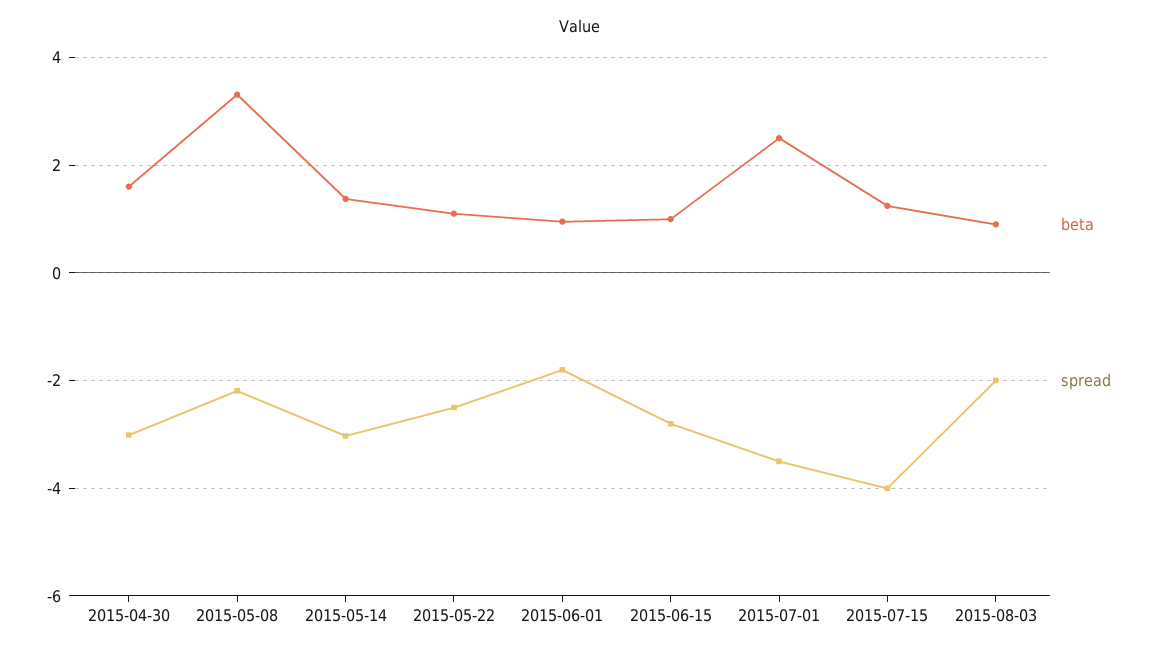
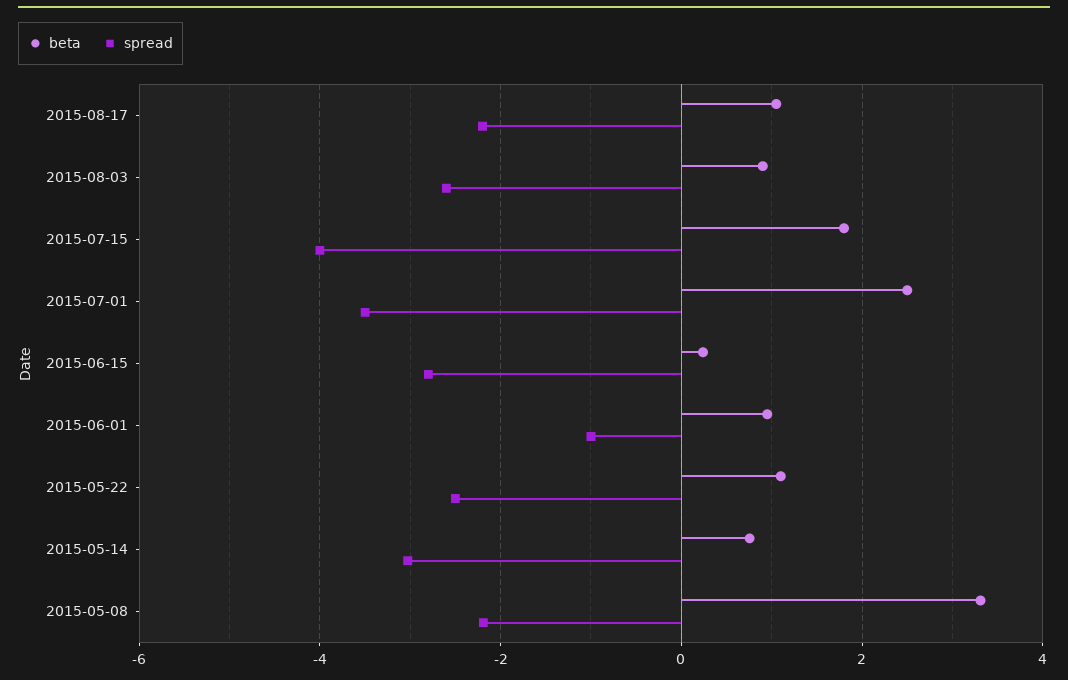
beta, 2015-04-30: 1.6 -> none
spread, 2015-04-30: -3 -> none
beta, 2015-05-14: 1.4 -> 0.8
spread, 2015-06-01: -1.8 -> -1
beta, 2015-06-15: 1 -> 0.2
beta, 2015-07-15: 1.2 -> 1.8
spread, 2015-08-03: -2 -> -2.6
beta, 2015-08-17: none -> 1
spread, 2015-08-17: none -> -2.2

